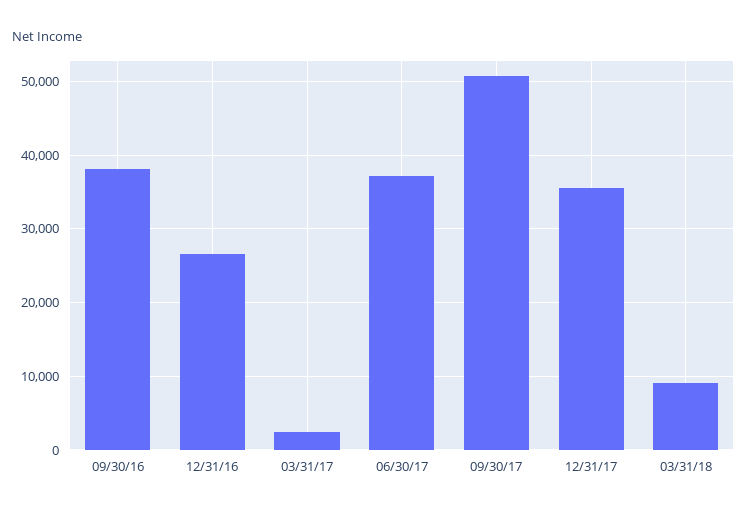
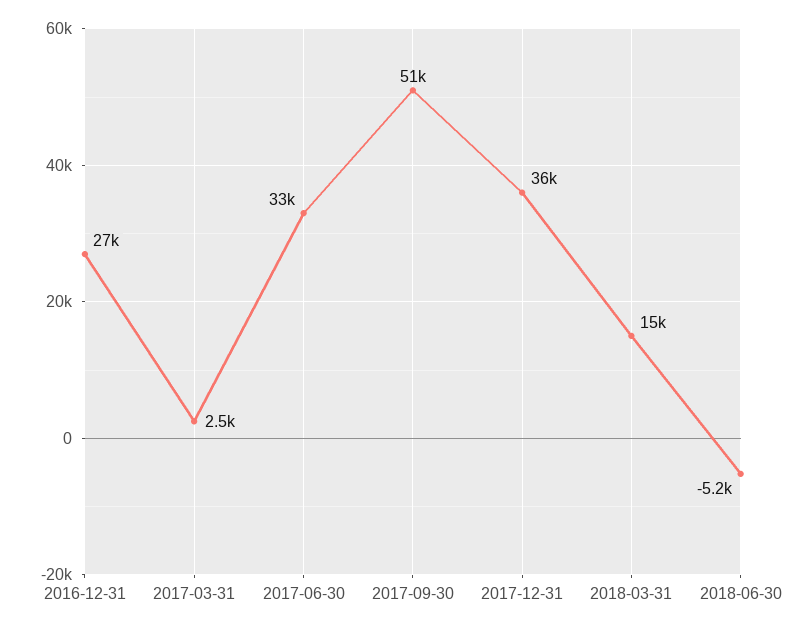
09/30/16: 38000 -> none
06/30/17: 37000 -> 33000
03/31/18: 9000 -> 15000
2018-06-30: none -> -5200

